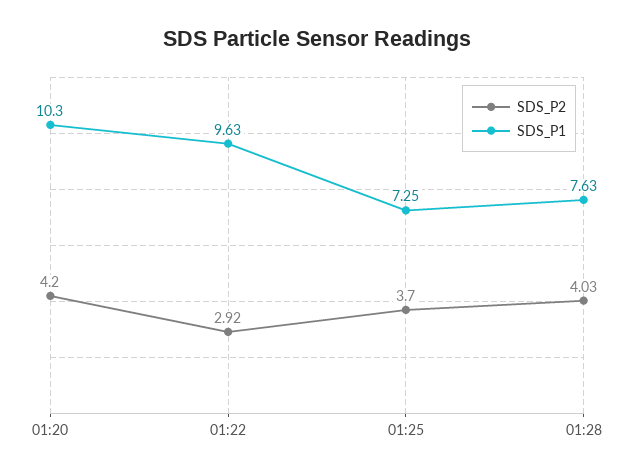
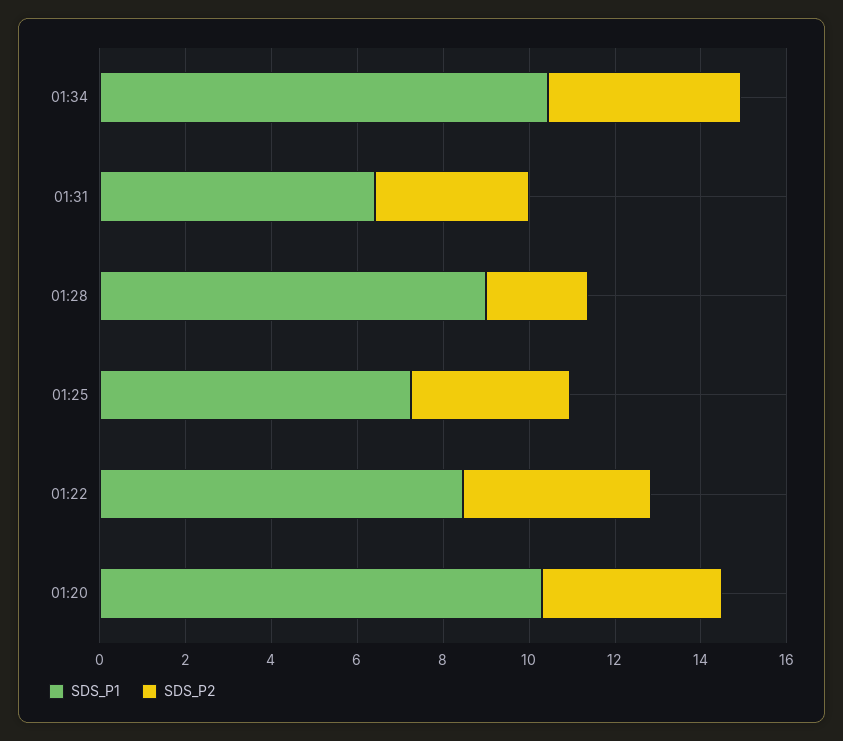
SDS_P2, 01:22: 2.92 -> 4.5
SDS_P1, 01:22: 9.63 -> 8.5
SDS_P2, 01:28: 4.03 -> 2.5
SDS_P1, 01:28: 7.63 -> 9
SDS_P1, 01:34: none -> 10.5
SDS_P2, 01:34: none -> 4.5
SDS_P1, 01:31: none -> 6.5
SDS_P2, 01:31: none -> 3.5

